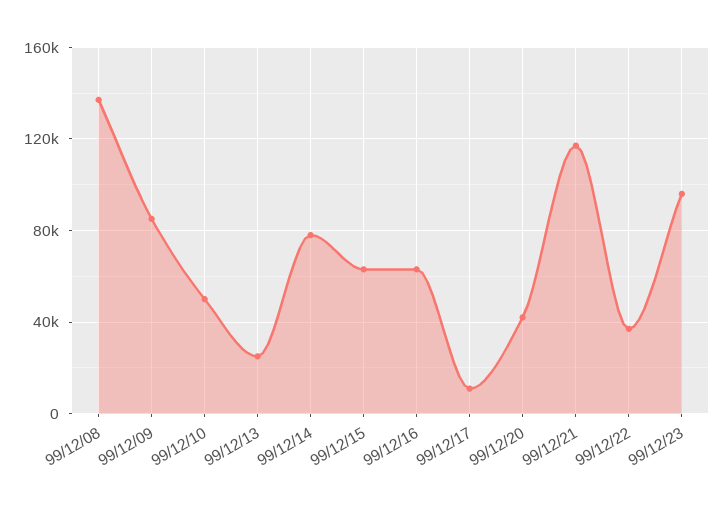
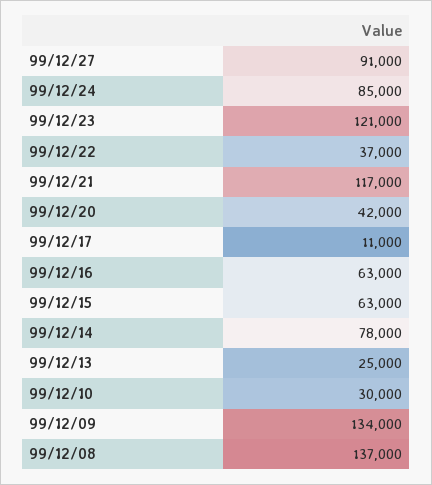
99/12/09: 85000 -> 134000
99/12/10: 50000 -> 30000
99/12/23: 95000 -> 121000
99/12/27: none -> 91000
99/12/24: none -> 85000

